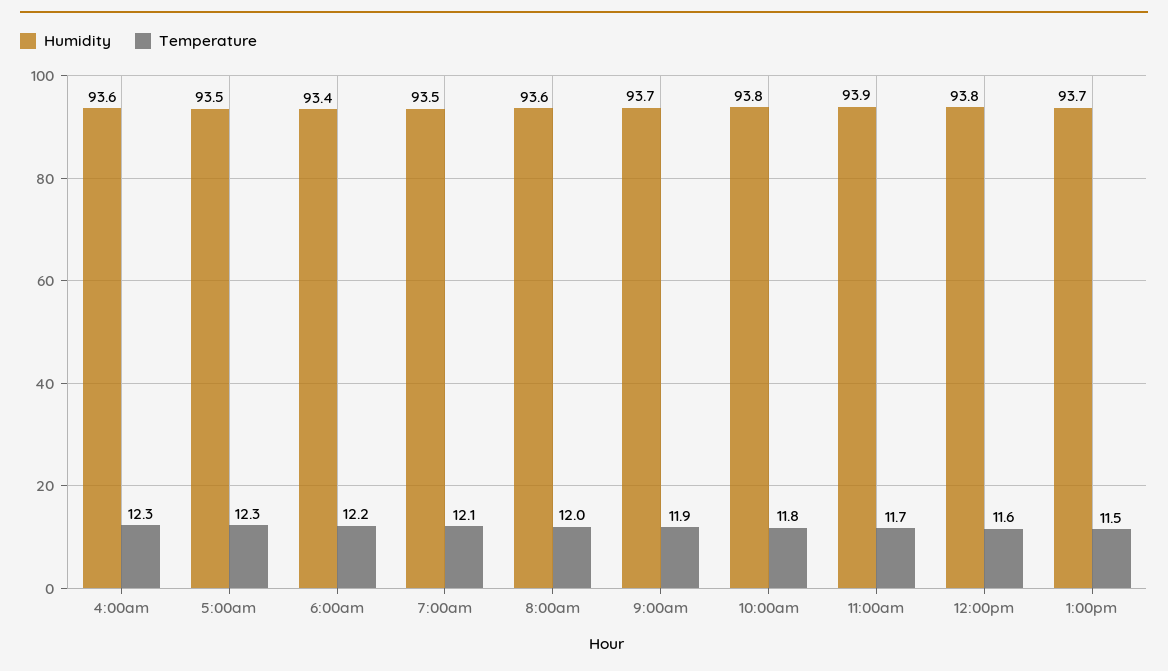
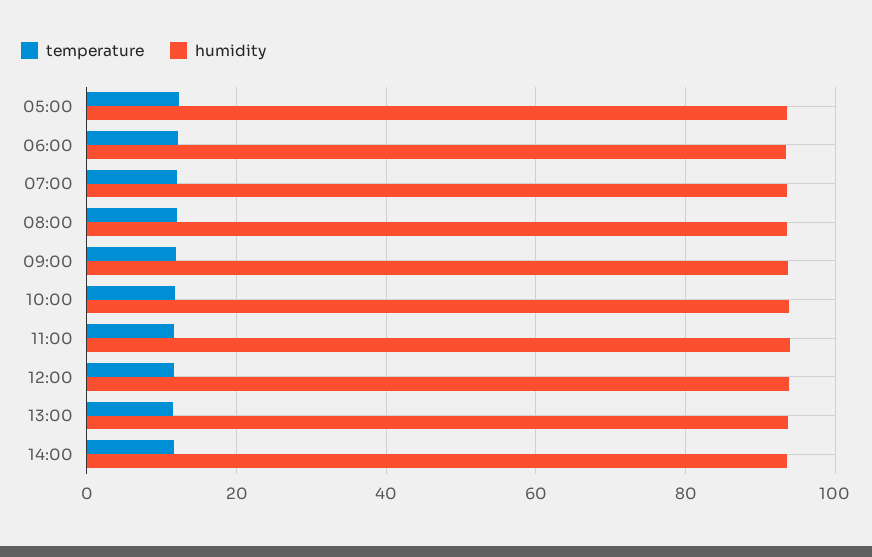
Humidity, 4:00am: 93.6 -> none
Temperature, 4:00am: 12.3 -> none
Temperature, 14:00: none -> 12
Humidity, 14:00: none -> 94

